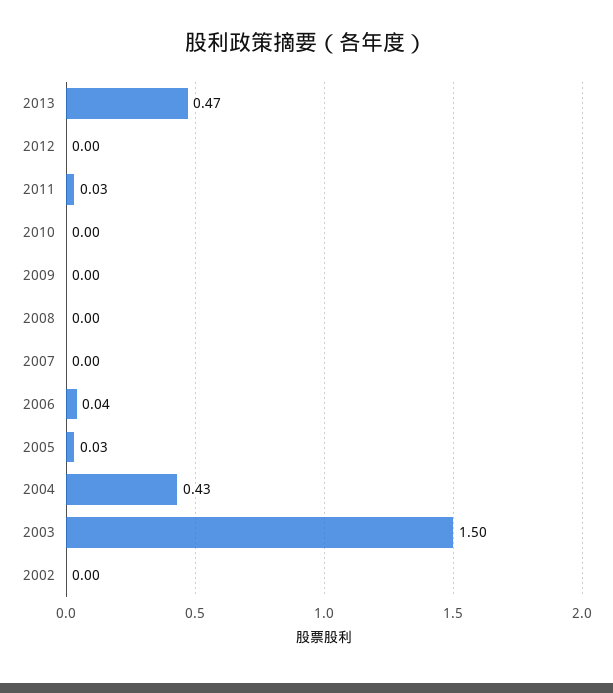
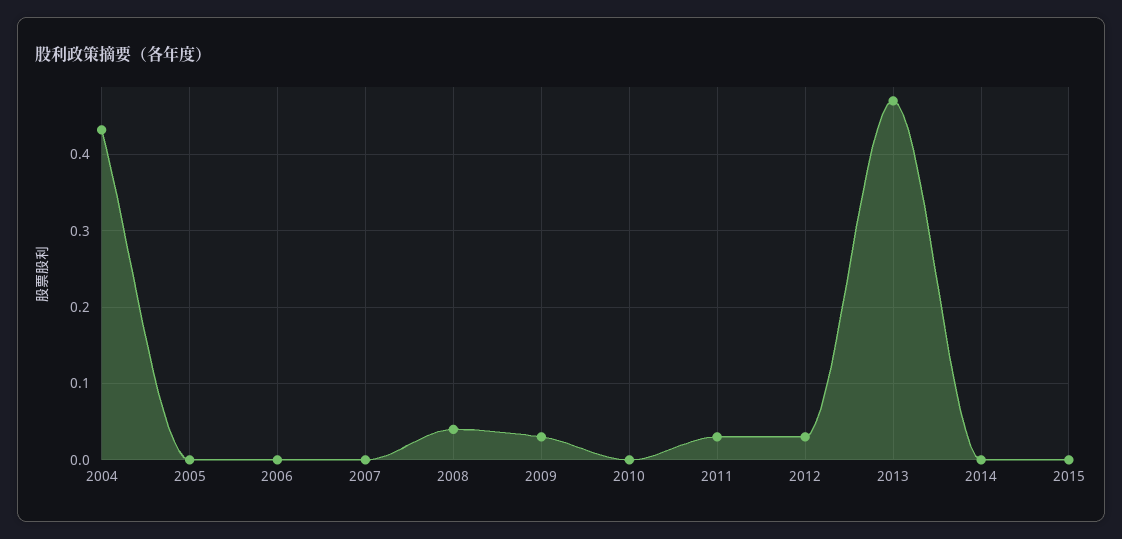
2012: 0 -> 0.03
2009: 0 -> 0.03
2008: 0 -> 0.04
2006: 0.04 -> 0
2005: 0.03 -> 0
2003: 1.5 -> none
2002: 0 -> none
2014: none -> 0
2015: none -> 0

